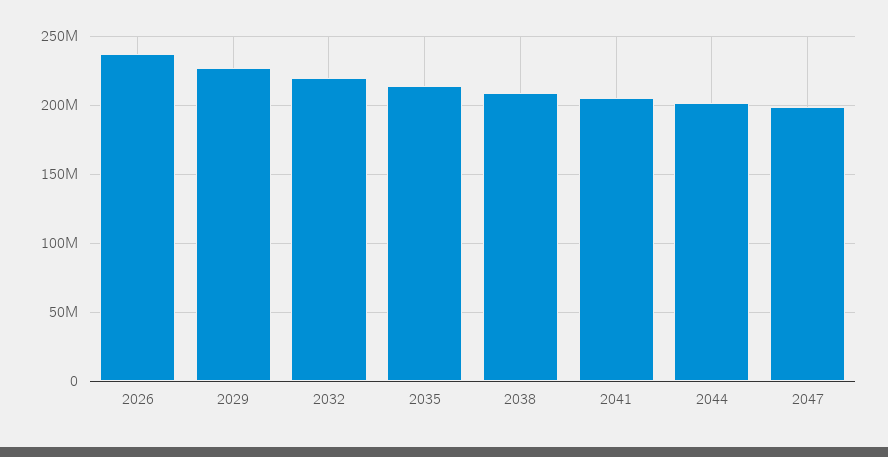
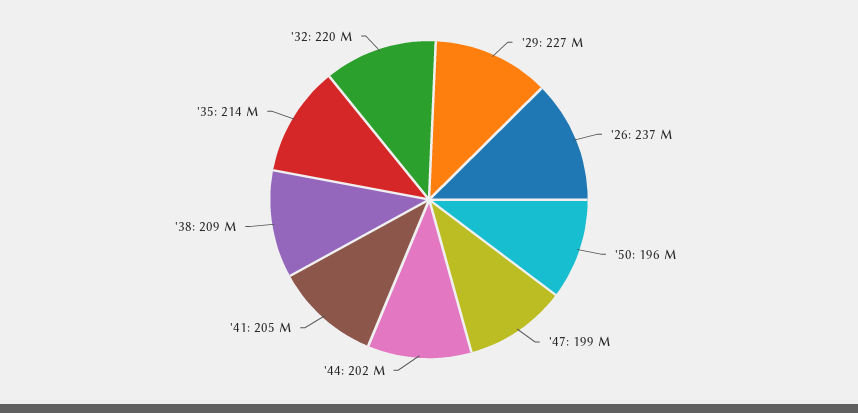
'50: none -> 196000000

